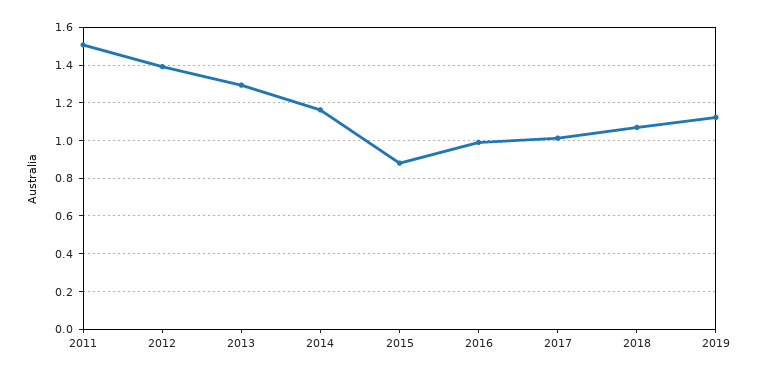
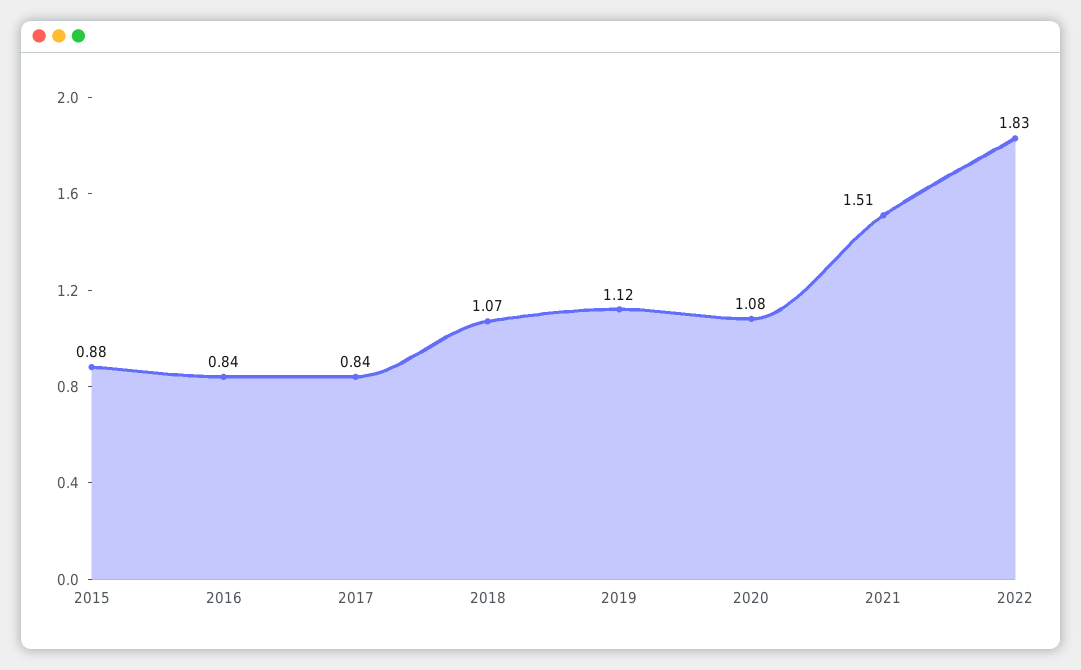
2011: 1.5 -> none
2012: 1.4 -> none
2013: 1.3 -> none
2014: 1.15 -> none
2016: 1 -> 0.84
2017: 1 -> 0.84
2020: none -> 1.08
2021: none -> 1.51
2022: none -> 1.83

